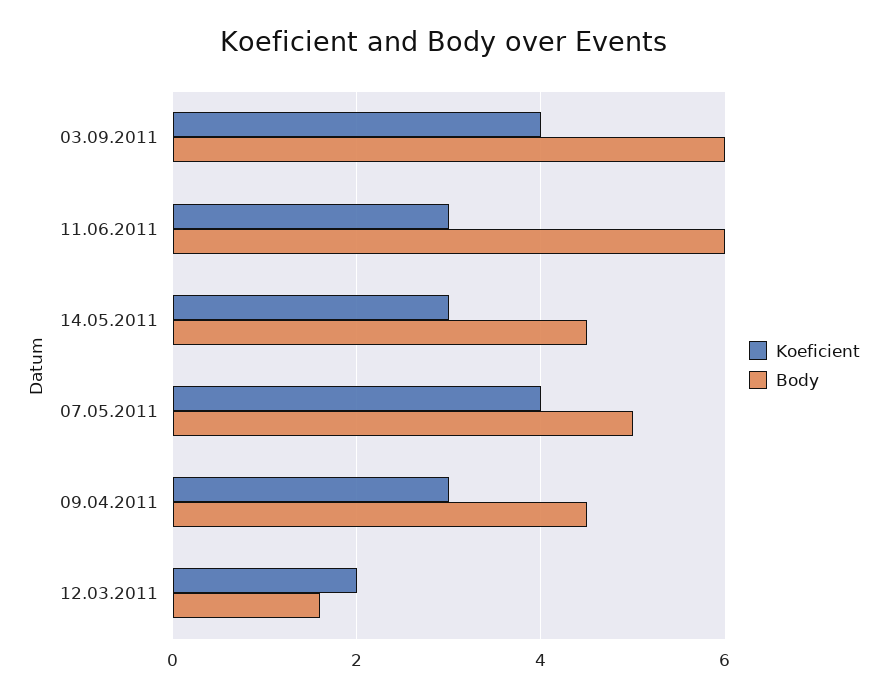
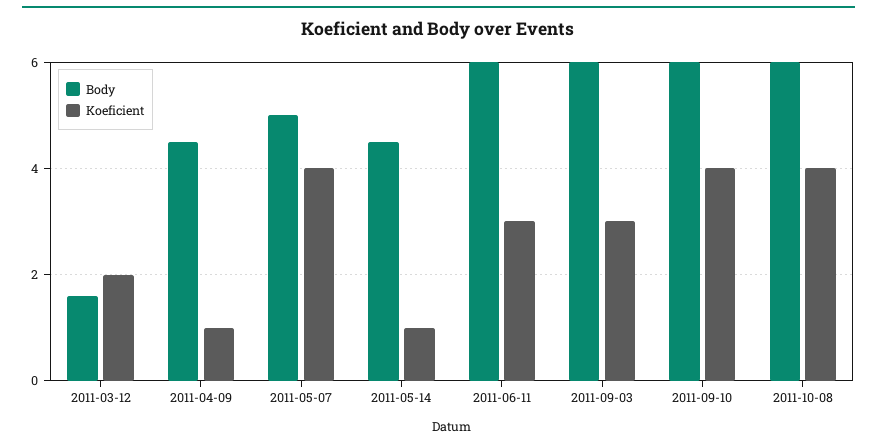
Koeficient, 03.09.2011: 4 -> 3
Koeficient, 14.05.2011: 3 -> 1
Koeficient, 09.04.2011: 3 -> 1
Body, 2011-09-10: none -> 6
Koeficient, 2011-09-10: none -> 4
Body, 2011-10-08: none -> 6
Koeficient, 2011-10-08: none -> 4

